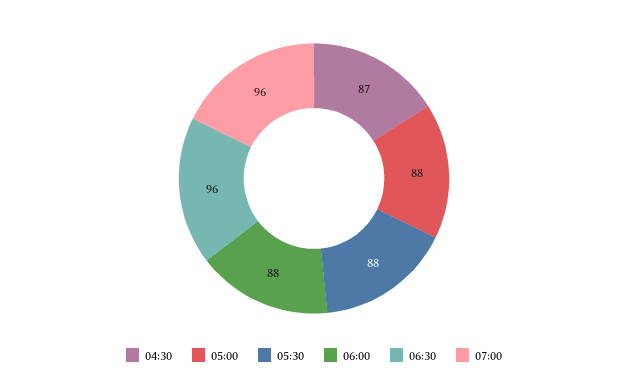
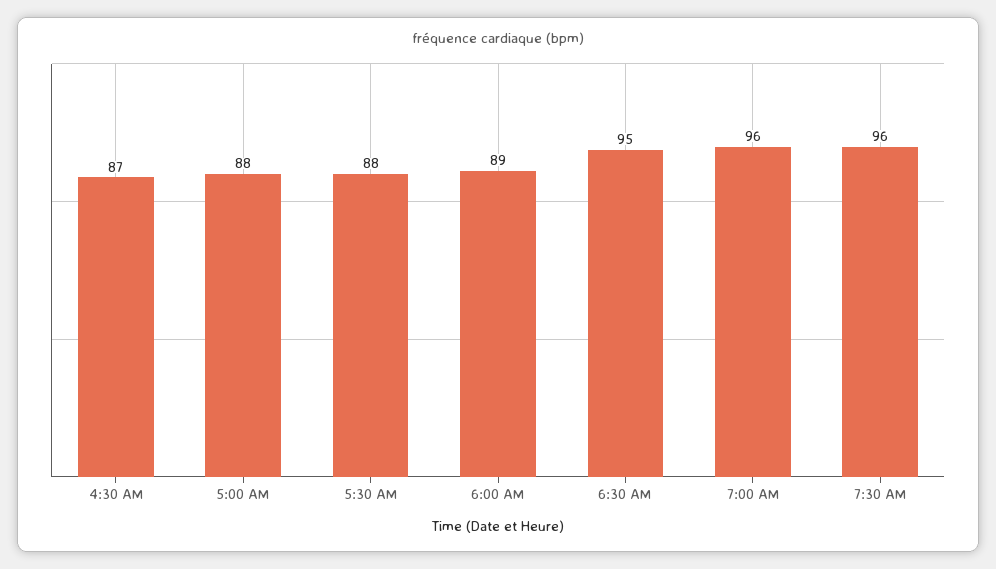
06:00: 88 -> 89
06:30: 96 -> 95
7:30 AM: none -> 96

